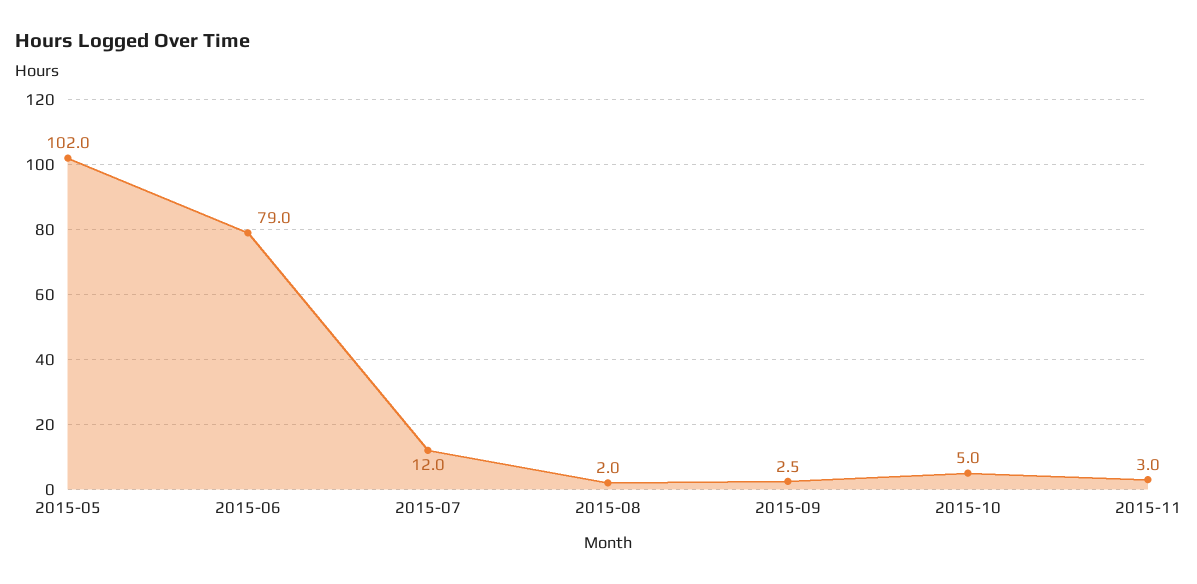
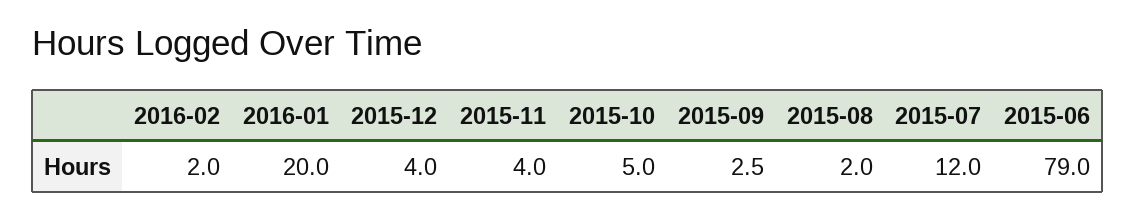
2015-05: 102 -> none
2015-11: 3 -> 4
2016-02: none -> 2
2016-01: none -> 20
2015-12: none -> 4

